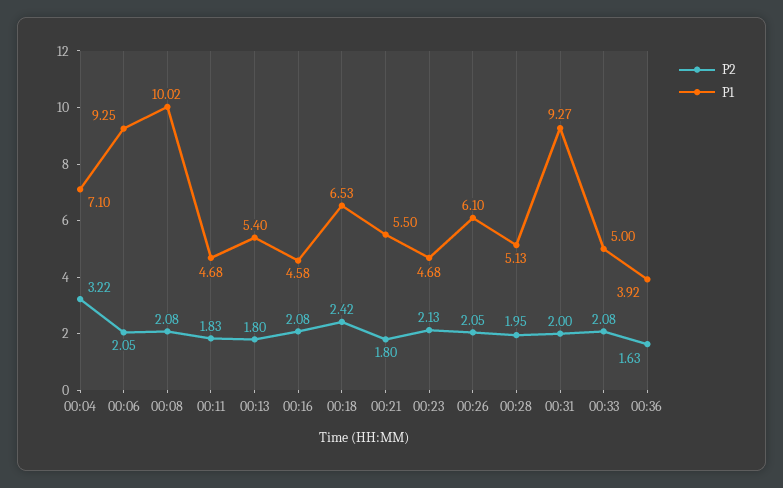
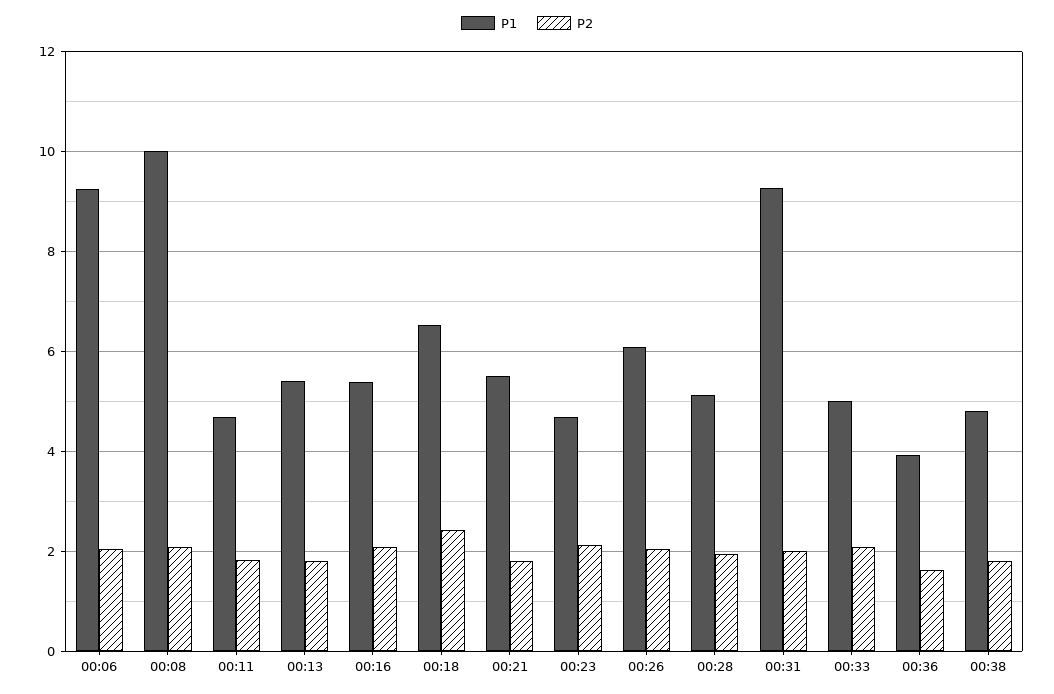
P2, 00:04: 3.22 -> none
P1, 00:04: 7.1 -> none
P1, 00:16: 4.58 -> 5.4
P1, 00:38: none -> 4.8
P2, 00:38: none -> 1.8

